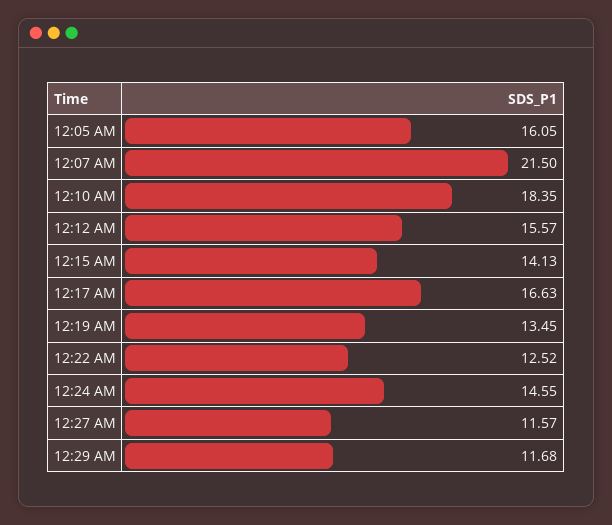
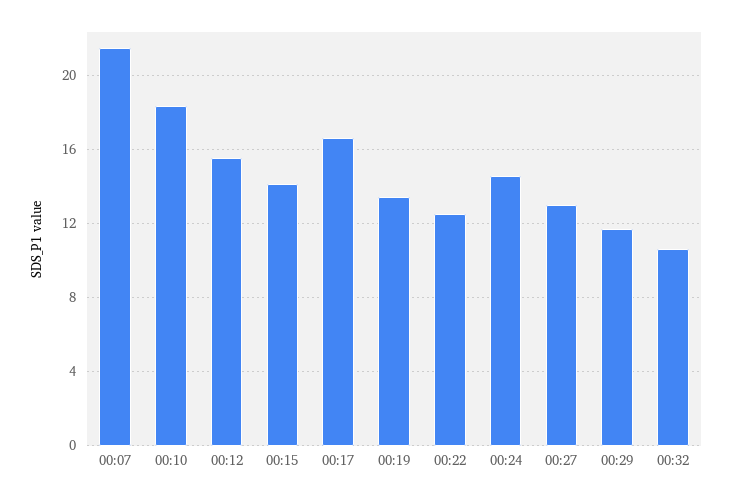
12:05 AM: 16.05 -> none
12:27 AM: 11.57 -> 13
00:32: none -> 10.5

